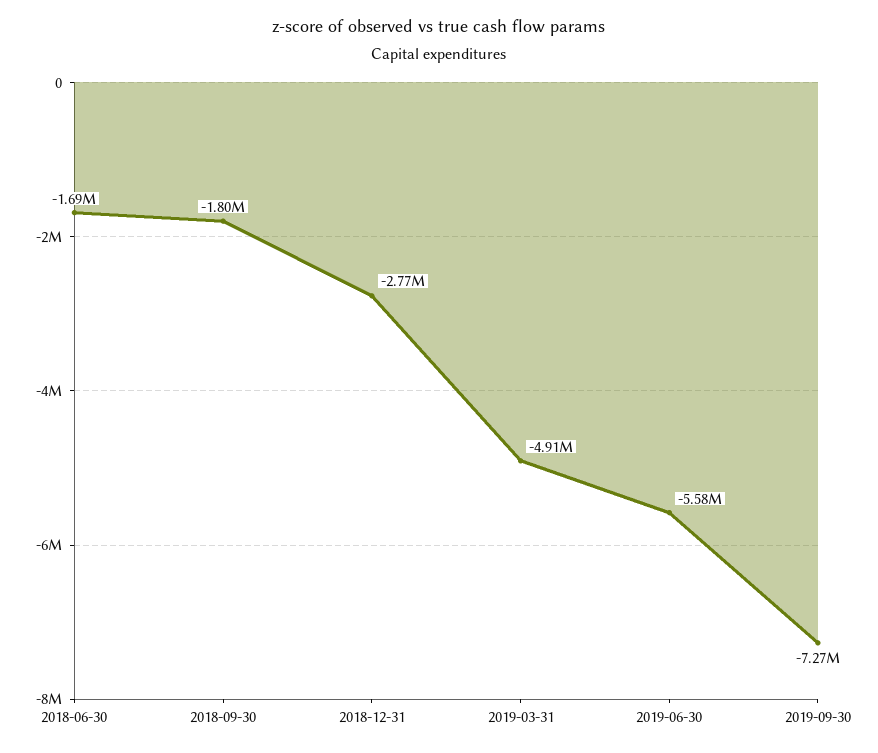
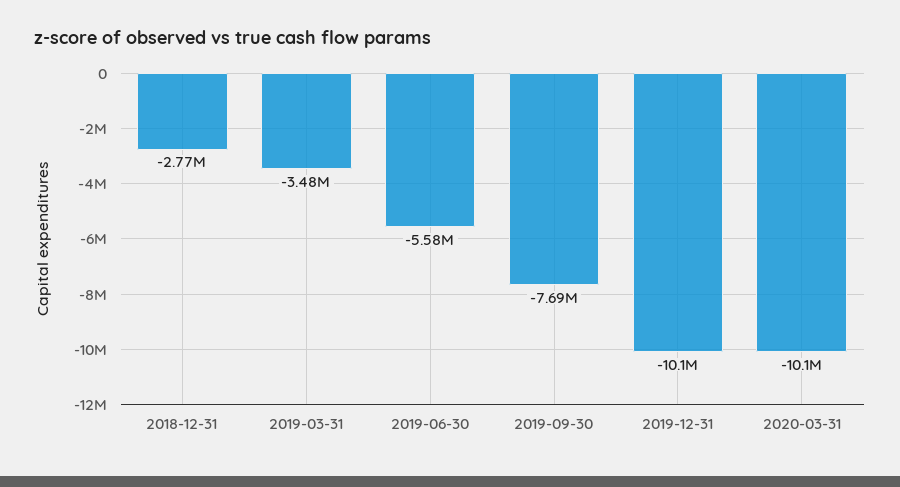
2018-06-30: -1690000 -> none
2018-09-30: -1800000 -> none
2019-03-31: -4910000 -> -3480000
2019-09-30: -7270000 -> -7690000
2019-12-31: none -> -10100000
2020-03-31: none -> -10100000

